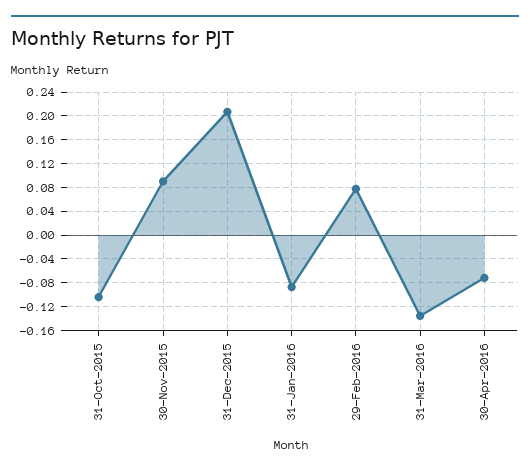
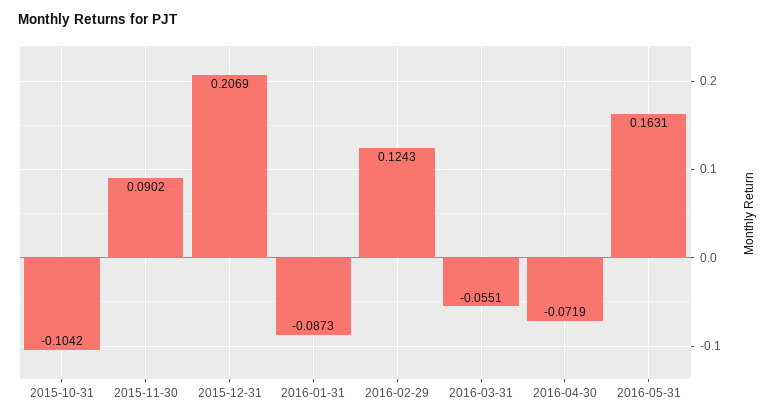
29-Feb-2016: 0.08 -> 0.1243
31-Mar-2016: -0.14 -> -0.0551
2016-05-31: none -> 0.1631

